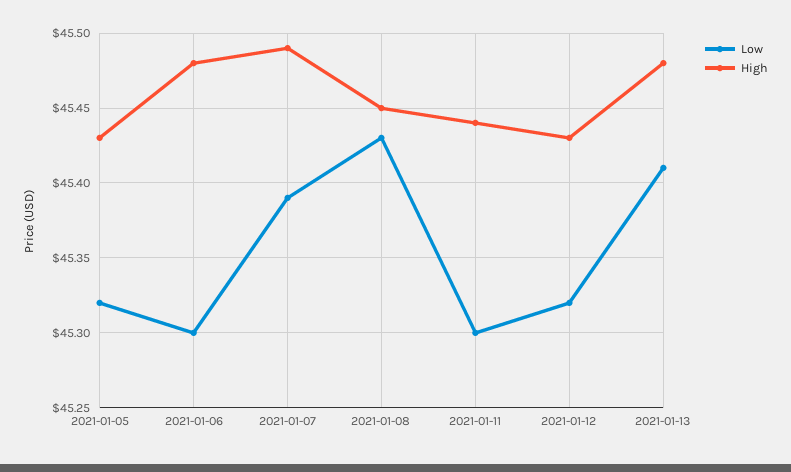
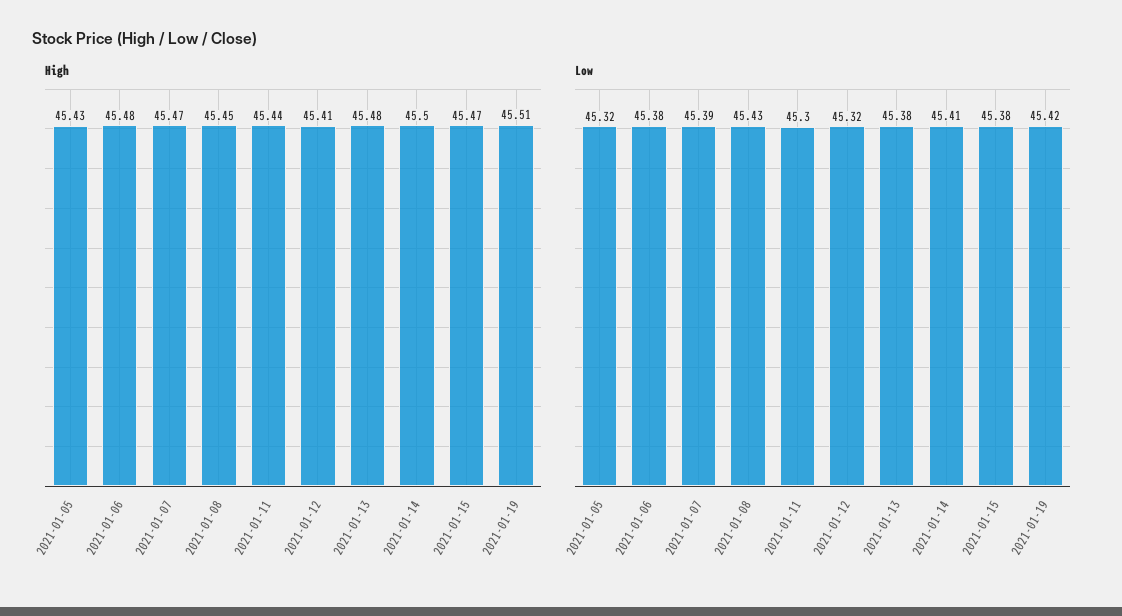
Low, 2021-01-06: 45.3 -> 45.38
High, 2021-01-07: 45.49 -> 45.47
High, 2021-01-12: 45.43 -> 45.41
Low, 2021-01-13: 45.41 -> 45.38
High, 2021-01-14: none -> 45.5
High, 2021-01-15: none -> 45.47
High, 2021-01-19: none -> 45.51
Low, 2021-01-14: none -> 45.41
Low, 2021-01-15: none -> 45.38
Low, 2021-01-19: none -> 45.42

